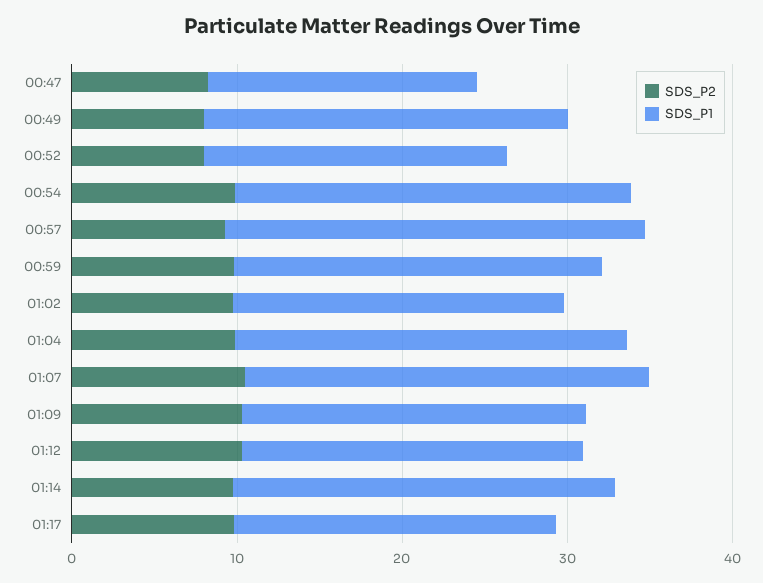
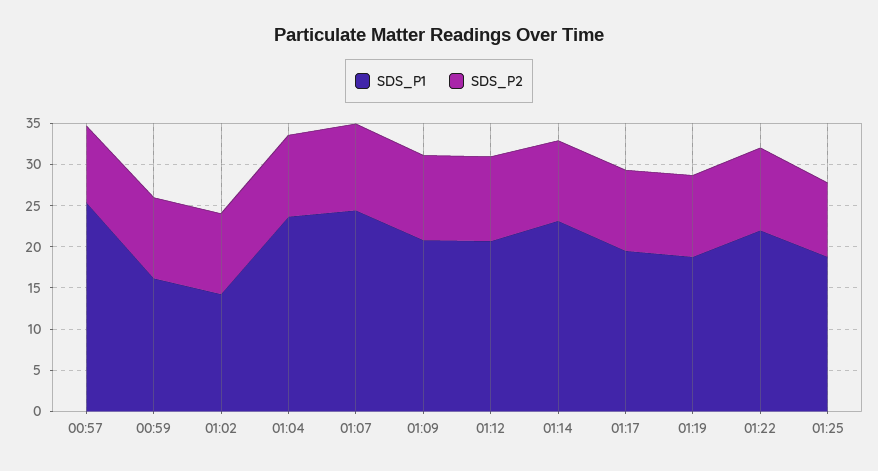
SDS_P2, 00:47: 8 -> none
SDS_P1, 00:47: 16 -> none
SDS_P2, 00:49: 8 -> none
SDS_P1, 00:49: 22 -> none
SDS_P2, 00:52: 8 -> none
SDS_P1, 00:52: 18 -> none
SDS_P2, 00:54: 10 -> none
SDS_P1, 00:54: 24 -> none
SDS_P1, 00:59: 22 -> 16
SDS_P1, 01:02: 20 -> 14
SDS_P1, 01:19: none -> 19
SDS_P2, 01:19: none -> 10
SDS_P1, 01:22: none -> 22
SDS_P2, 01:22: none -> 10
SDS_P1, 01:25: none -> 19
SDS_P2, 01:25: none -> 9

